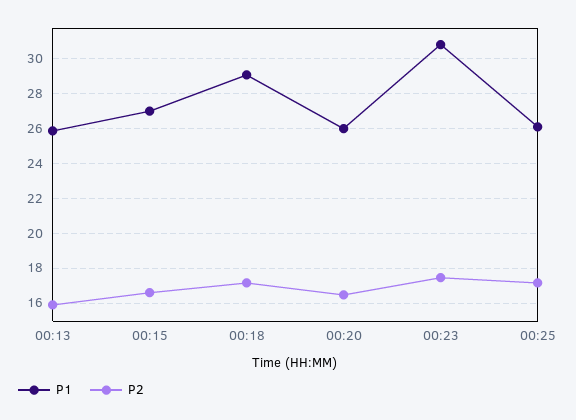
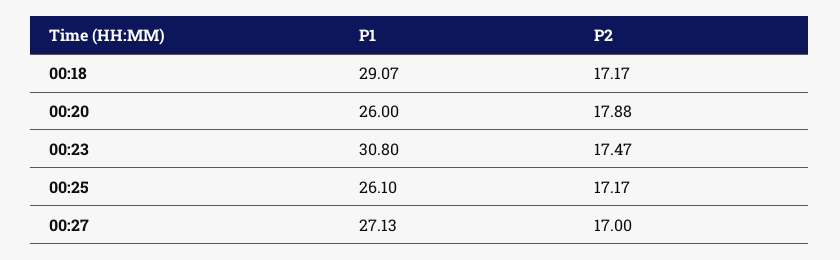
P1, 00:13: 26 -> none
P2, 00:13: 16 -> none
P1, 00:15: 27 -> none
P2, 00:15: 16.5 -> none
P2, 00:20: 16.5 -> 17.88
P1, 00:27: none -> 27.13
P2, 00:27: none -> 17

